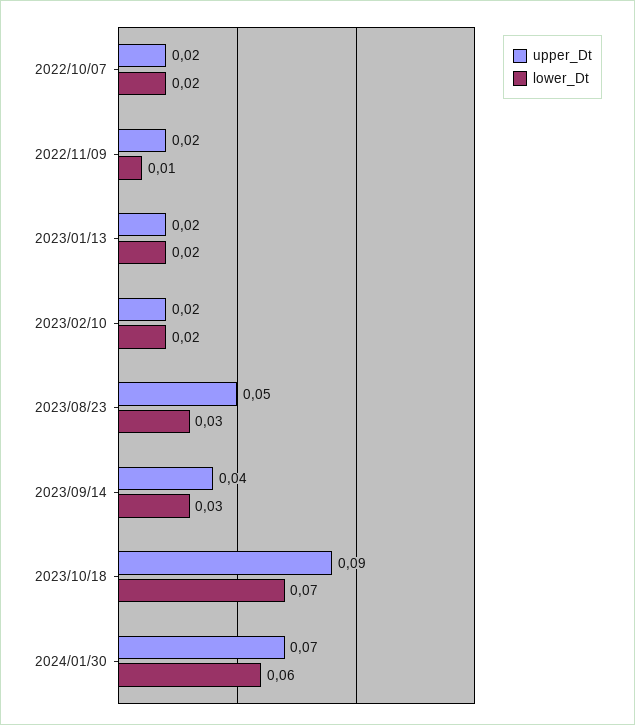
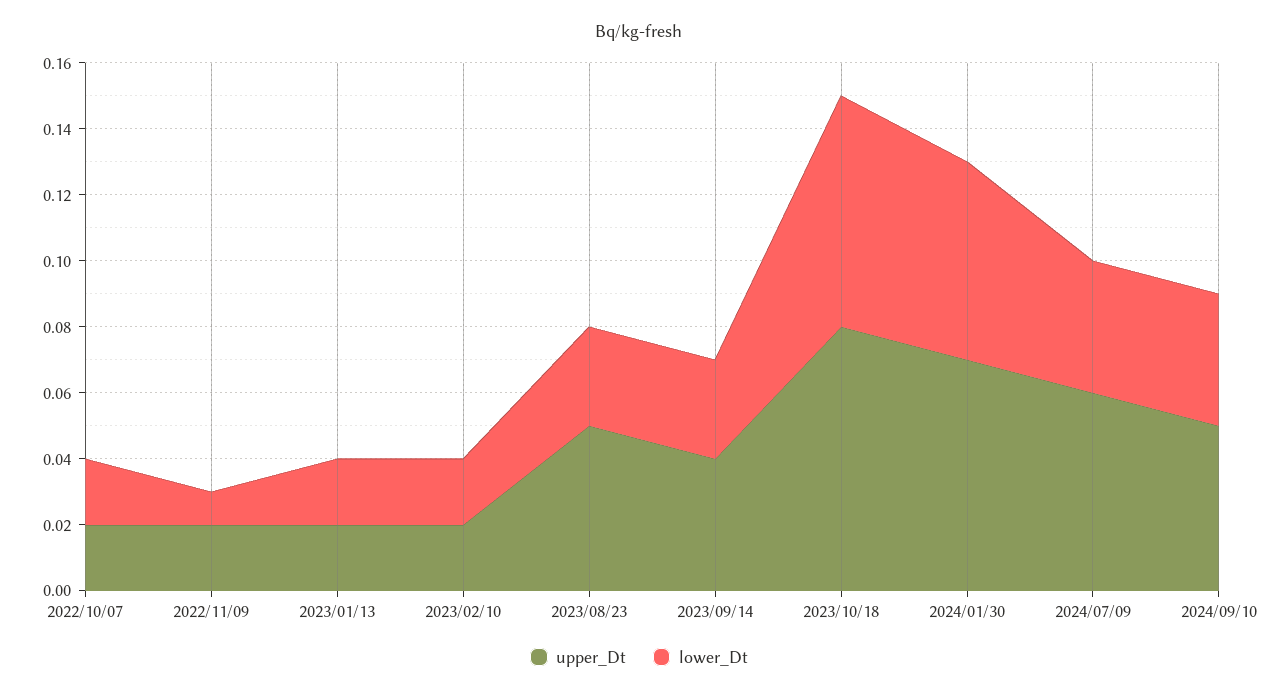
upper_Dt, 2023/10/18: 0.09 -> 0.08
upper_Dt, 2024/07/09: none -> 0.06
lower_Dt, 2024/07/09: none -> 0.04
upper_Dt, 2024/09/10: none -> 0.05
lower_Dt, 2024/09/10: none -> 0.04

